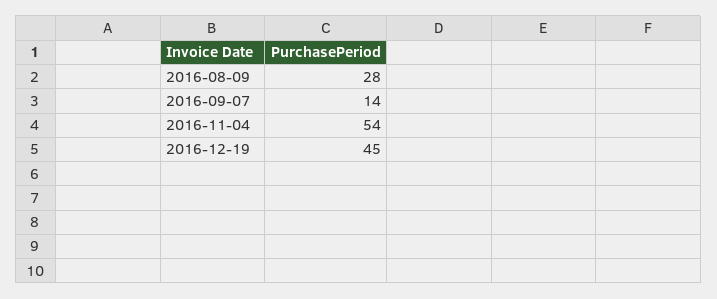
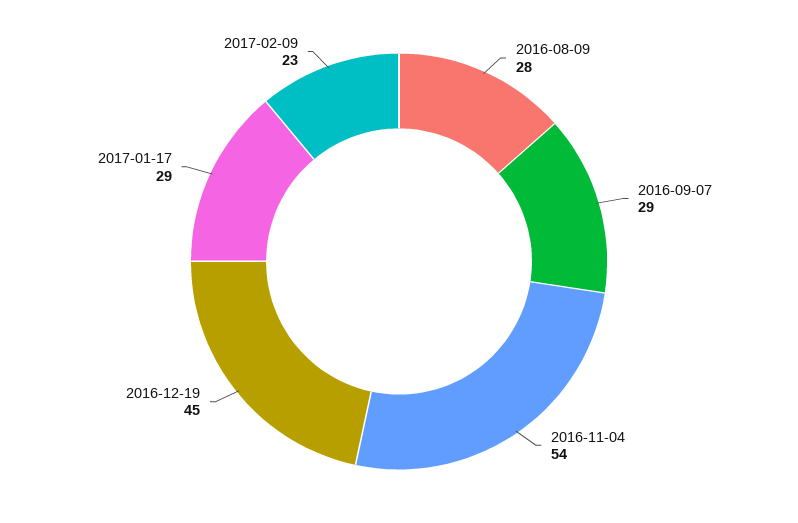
2016-09-07: 14 -> 29
2017-01-17: none -> 29
2017-02-09: none -> 23

